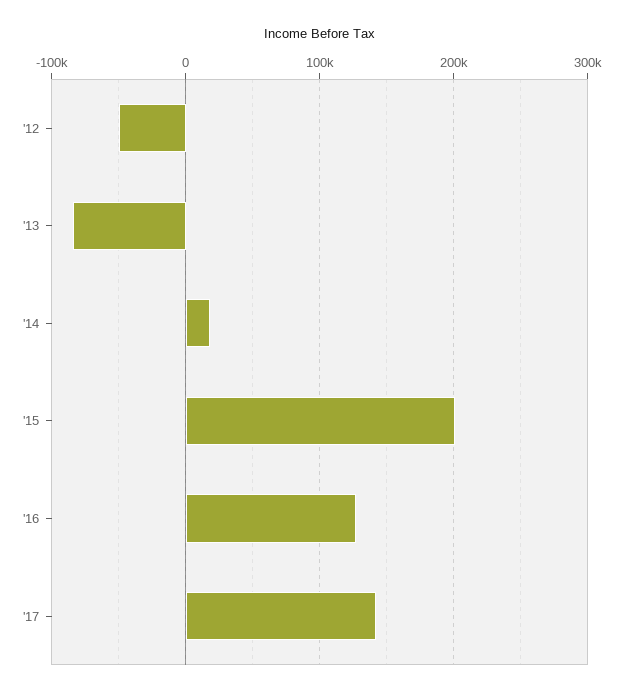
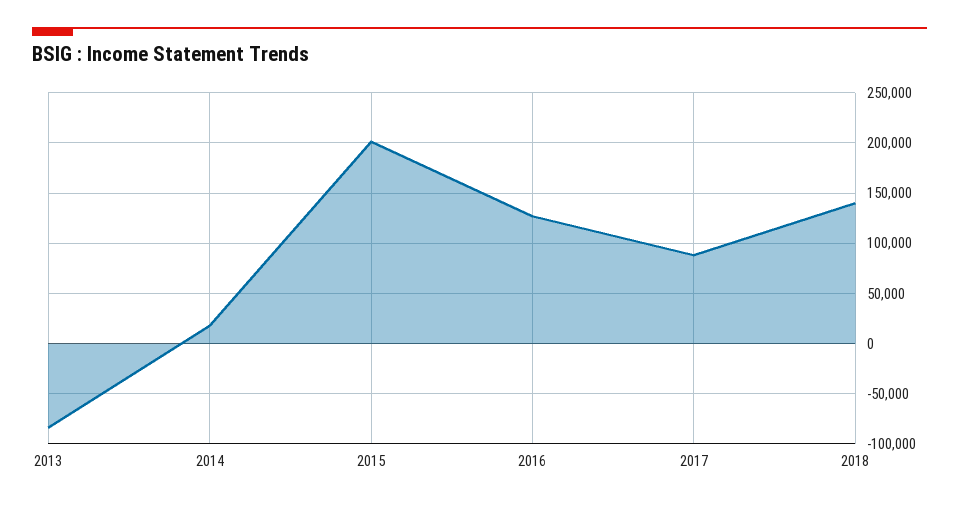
'12: -50000 -> none
'17: 140000 -> 90000
2018: none -> 140000

